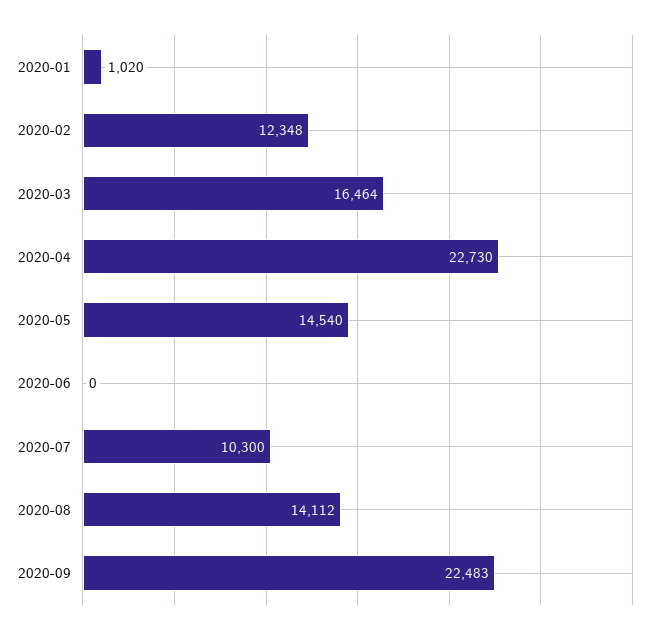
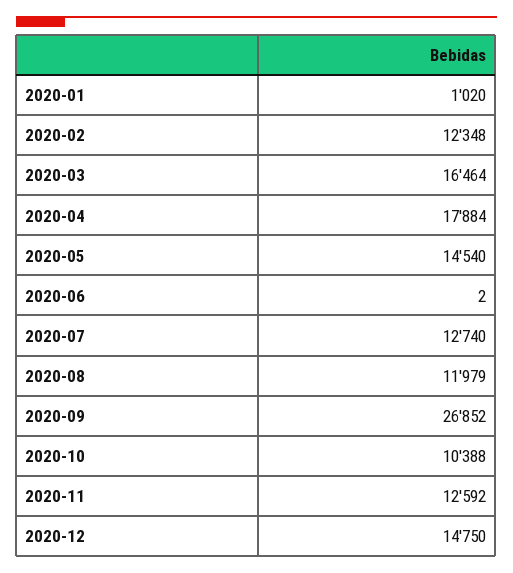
2020-04: 22730 -> 17884
2020-06: 0 -> 2
2020-07: 10300 -> 12740
2020-08: 14112 -> 11979
2020-09: 22483 -> 26852
2020-10: none -> 10388
2020-11: none -> 12592
2020-12: none -> 14750

